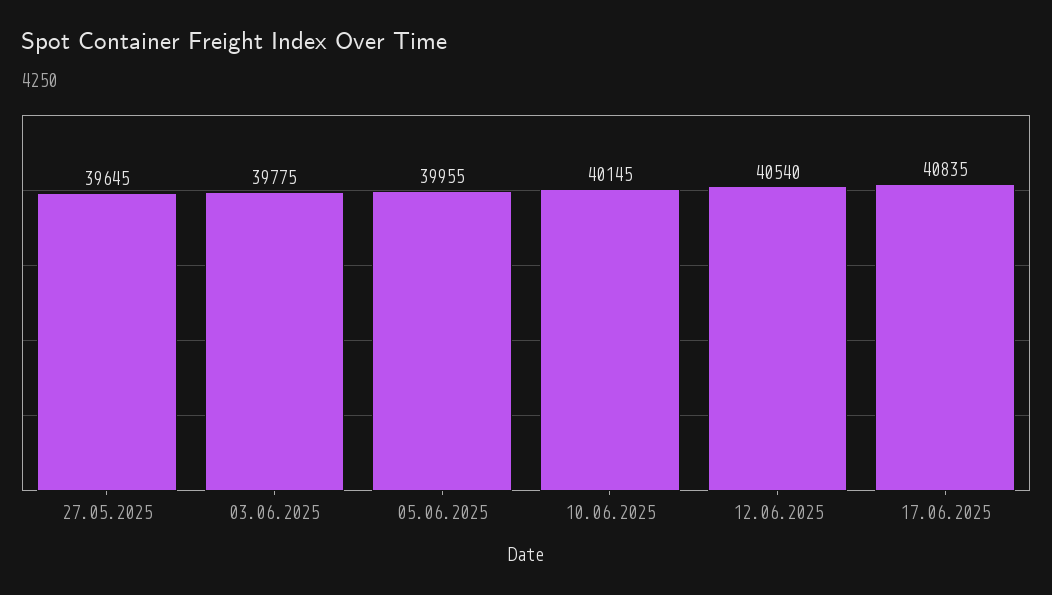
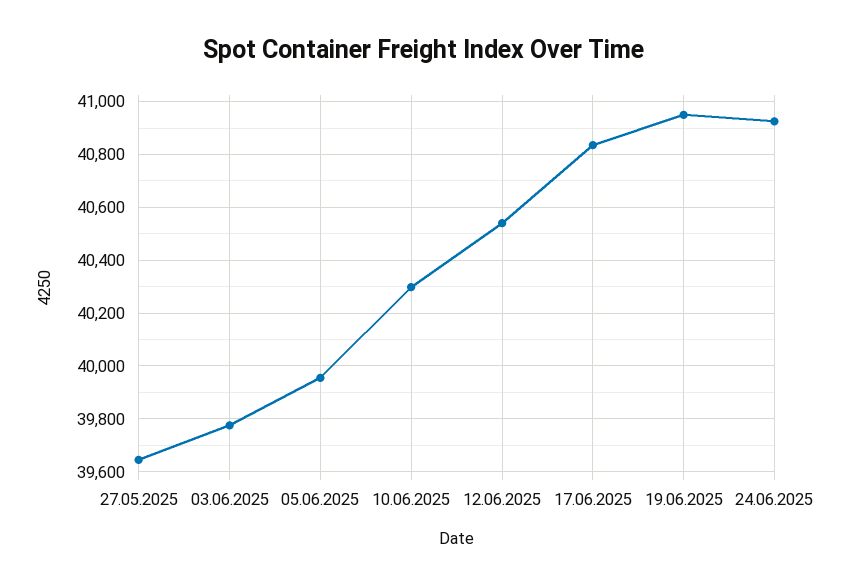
10.06.2025: 40145 -> 40300
19.06.2025: none -> 40950
24.06.2025: none -> 40925

